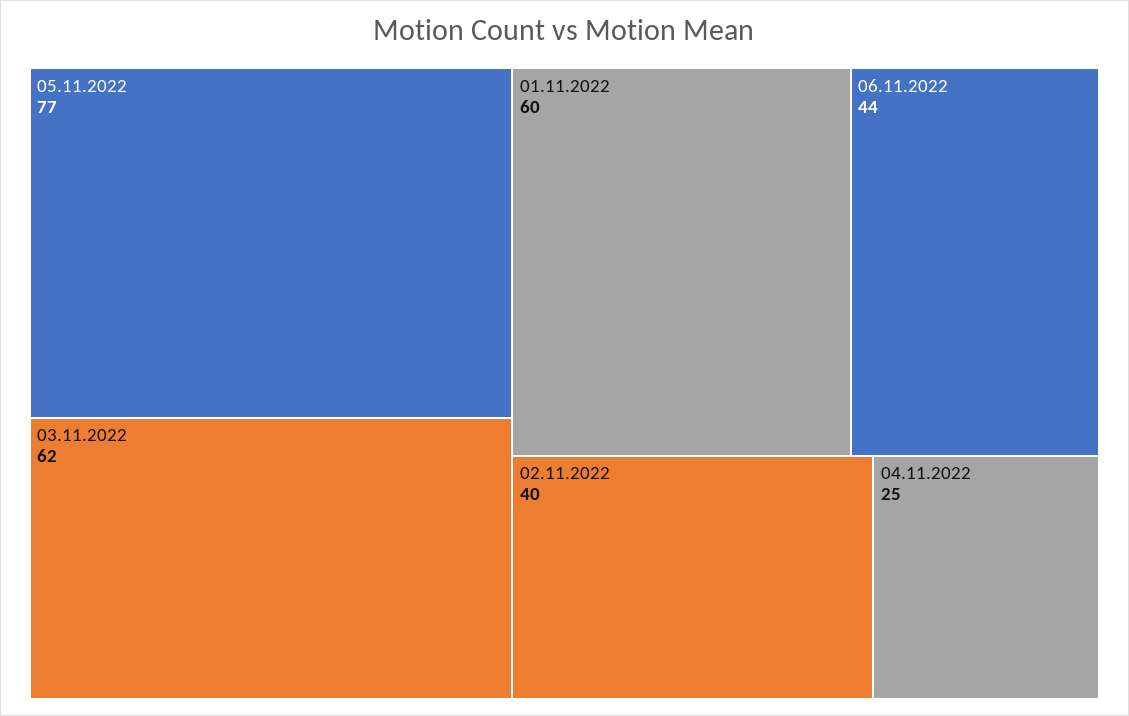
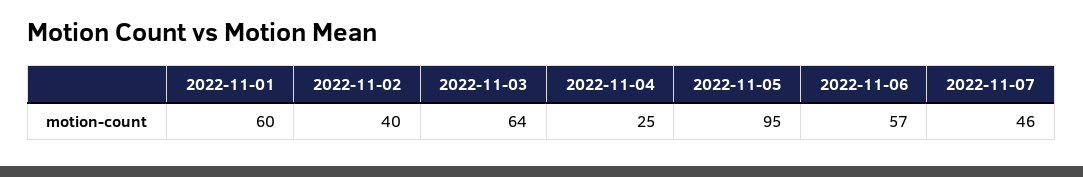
05.11.2022: 77 -> 95
03.11.2022: 62 -> 64
06.11.2022: 44 -> 57
2022-11-07: none -> 46

